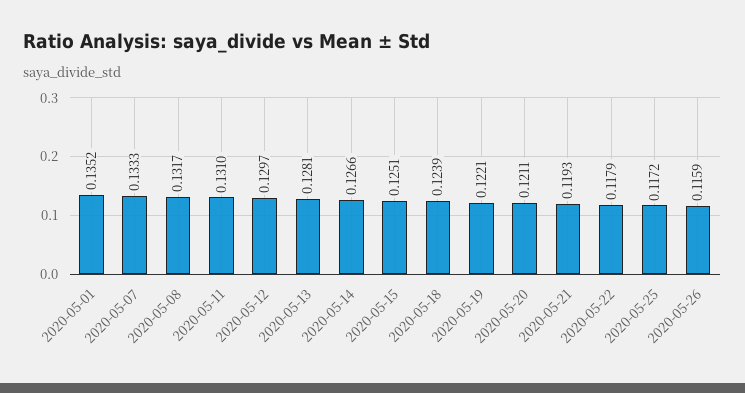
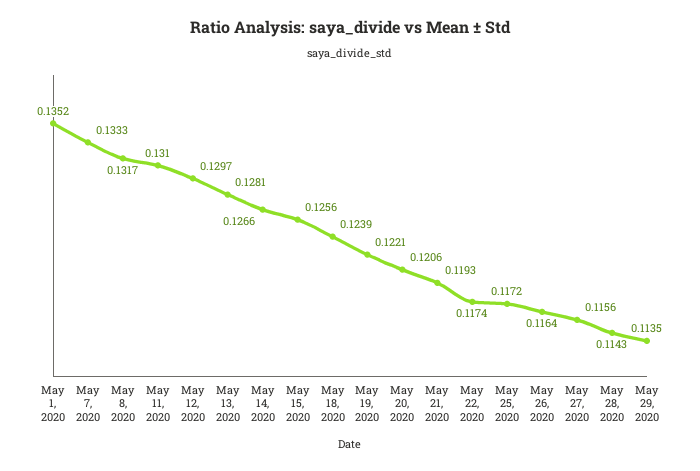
2020-05-15: 0.1251 -> 0.1256
2020-05-20: 0.1211 -> 0.1206
2020-05-22: 0.1179 -> 0.1174
2020-05-26: 0.1159 -> 0.1164
May 27, 2020: none -> 0.1156
May 28, 2020: none -> 0.1143
May 29, 2020: none -> 0.1135

